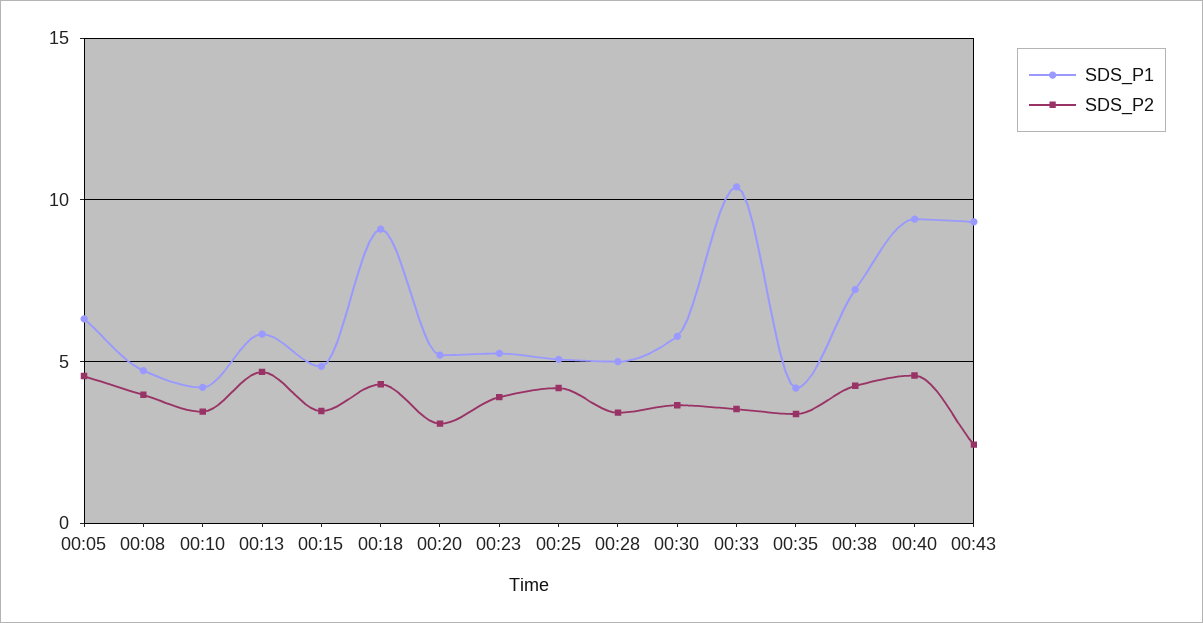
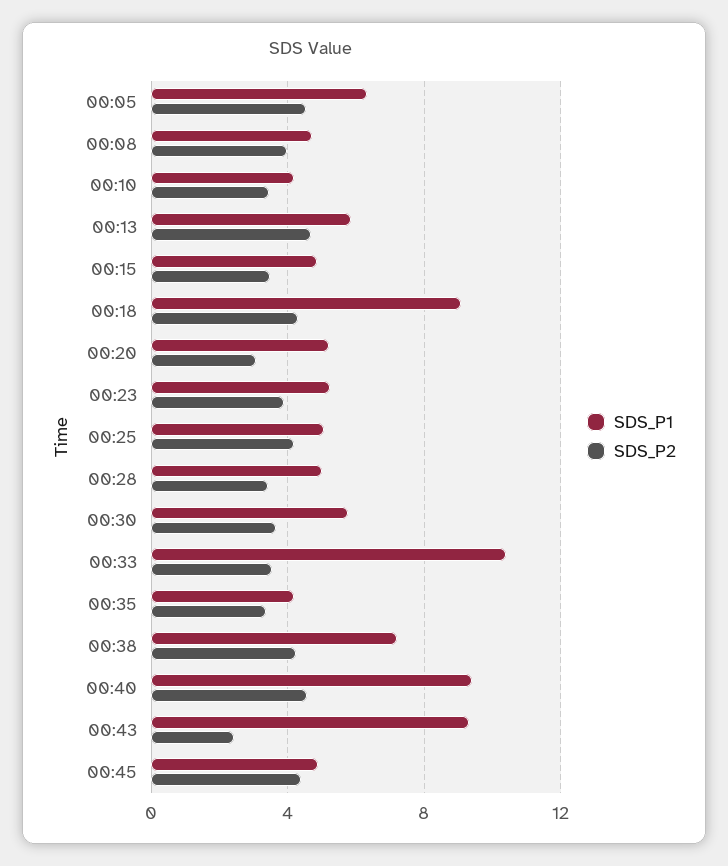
SDS_P1, 00:45: none -> 5
SDS_P2, 00:45: none -> 4.5

